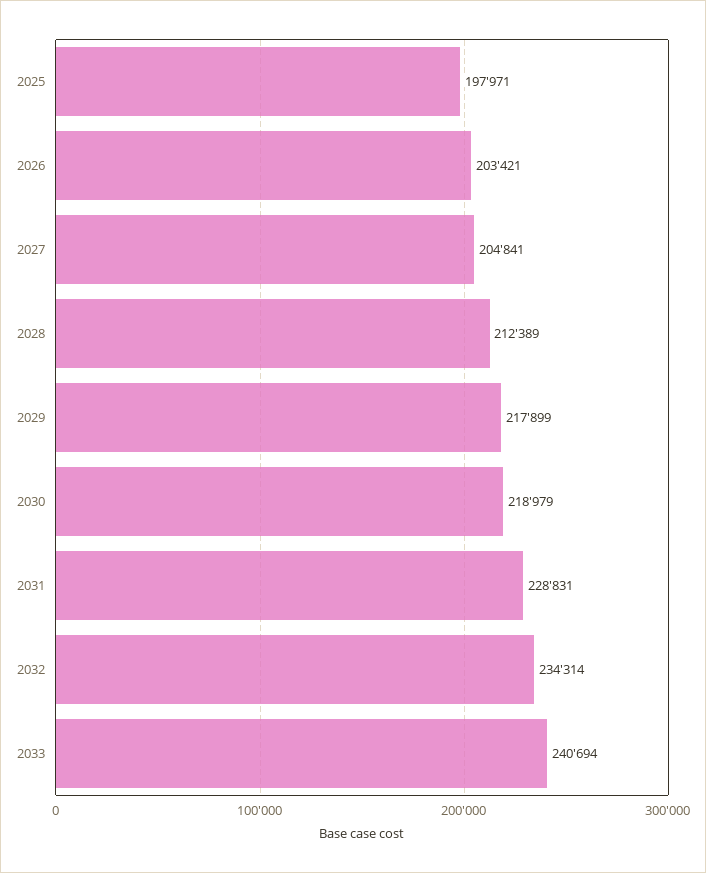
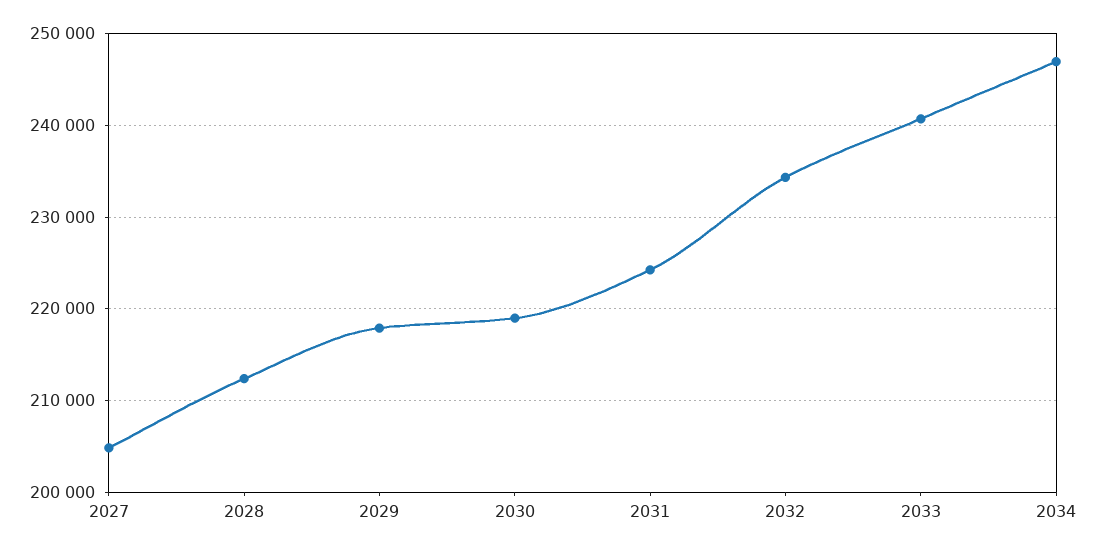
2025: 197971 -> none
2026: 203421 -> none
2031: 228831 -> 224000
2034: none -> 247000

